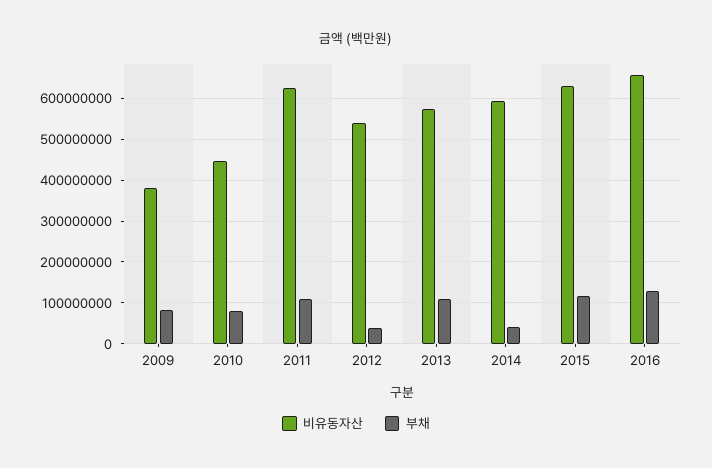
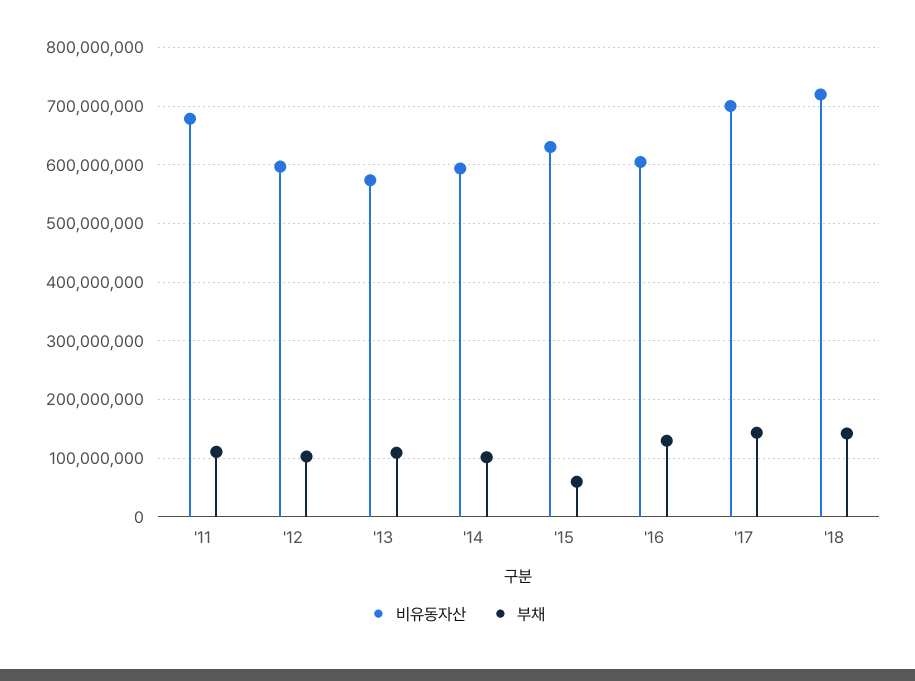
비유동자산, 2009: 380000000 -> none
부채, 2009: 80000000 -> none
비유동자산, 2010: 440000000 -> none
부채, 2010: 80000000 -> none
비유동자산, 2011: 620000000 -> 680000000
비유동자산, 2012: 540000000 -> 600000000
부채, 2012: 40000000 -> 100000000
부채, 2014: 40000000 -> 100000000
부채, 2015: 120000000 -> 60000000
비유동자산, 2016: 660000000 -> 600000000
비유동자산, '17: none -> 700000000
부채, '17: none -> 140000000
비유동자산, '18: none -> 720000000
부채, '18: none -> 140000000

